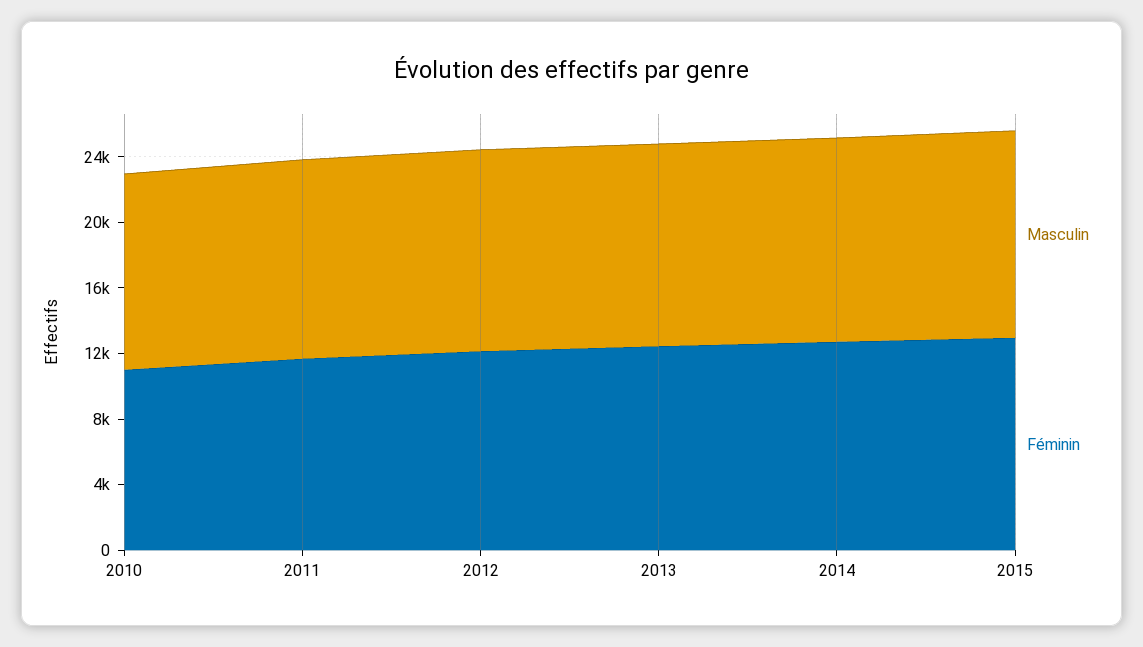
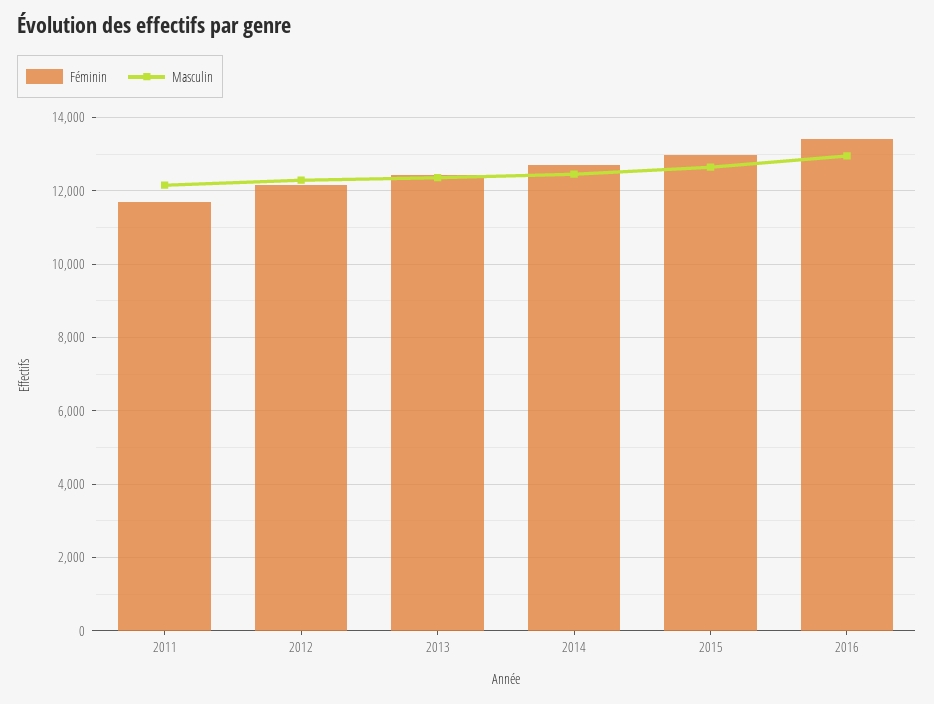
Masculin, 2010: 12000 -> none
Féminin, 2010: 11000 -> none
Féminin, 2016: none -> 13400
Masculin, 2016: none -> 13000

